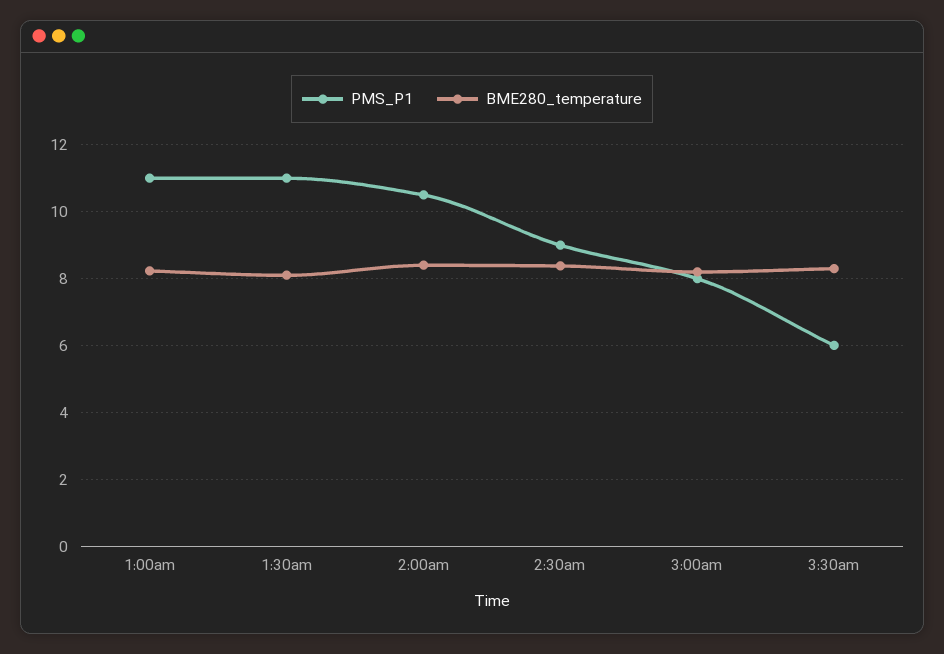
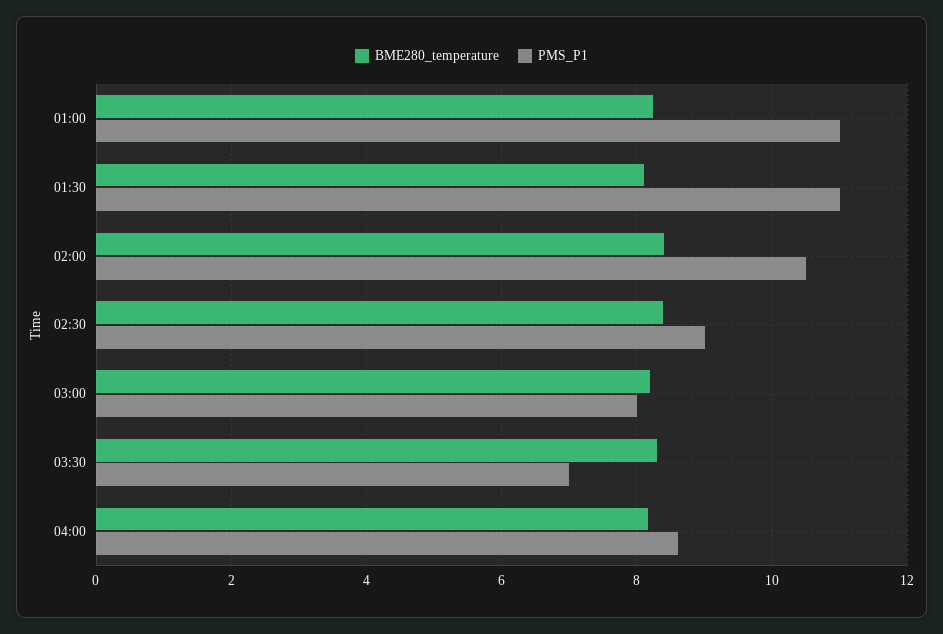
PMS_P1, 3:30am: 6 -> 7
BME280_temperature, 04:00: none -> 8.2
PMS_P1, 04:00: none -> 8.6

